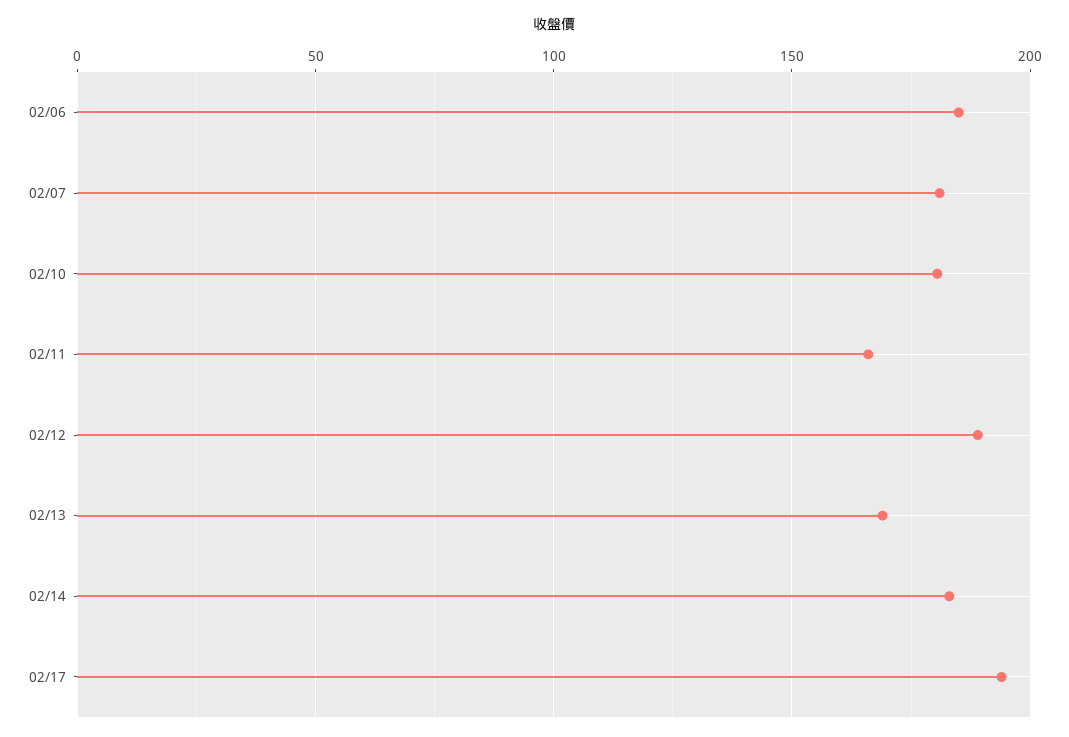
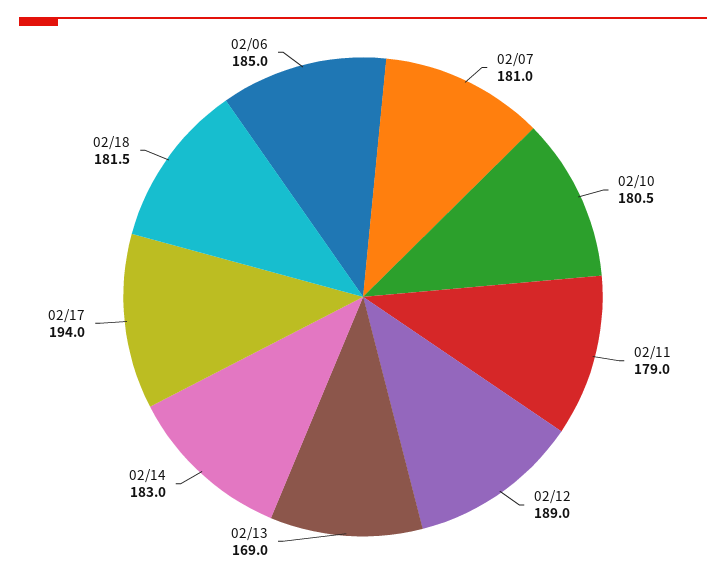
02/11: 165 -> 179
02/18: none -> 181.5

